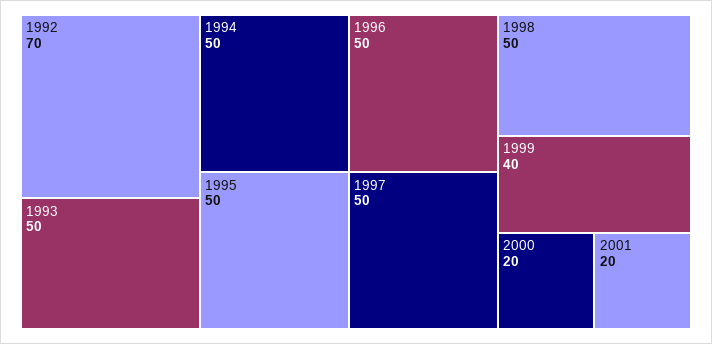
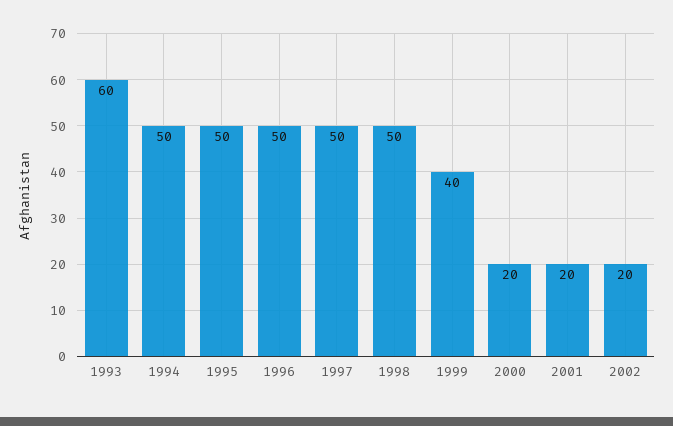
1992: 70 -> none
1993: 50 -> 60
2002: none -> 20

